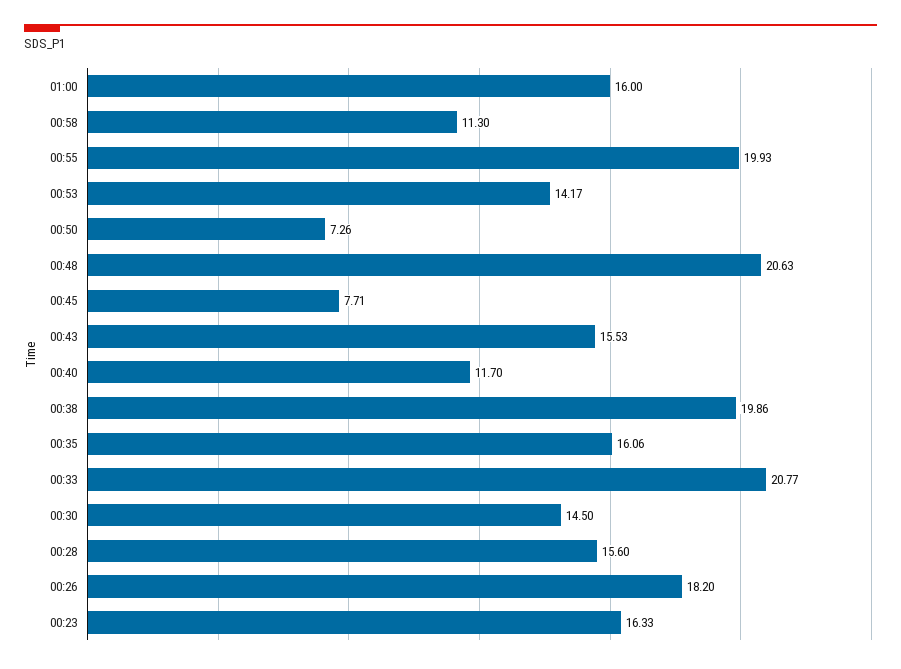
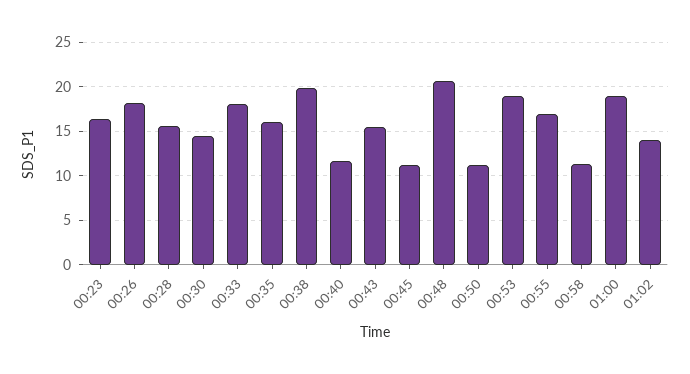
01:00: 16 -> 19
00:55: 19.93 -> 17
00:53: 14.17 -> 19
00:50: 7.26 -> 11
00:45: 7.71 -> 11
00:33: 20.77 -> 18
01:02: none -> 14

